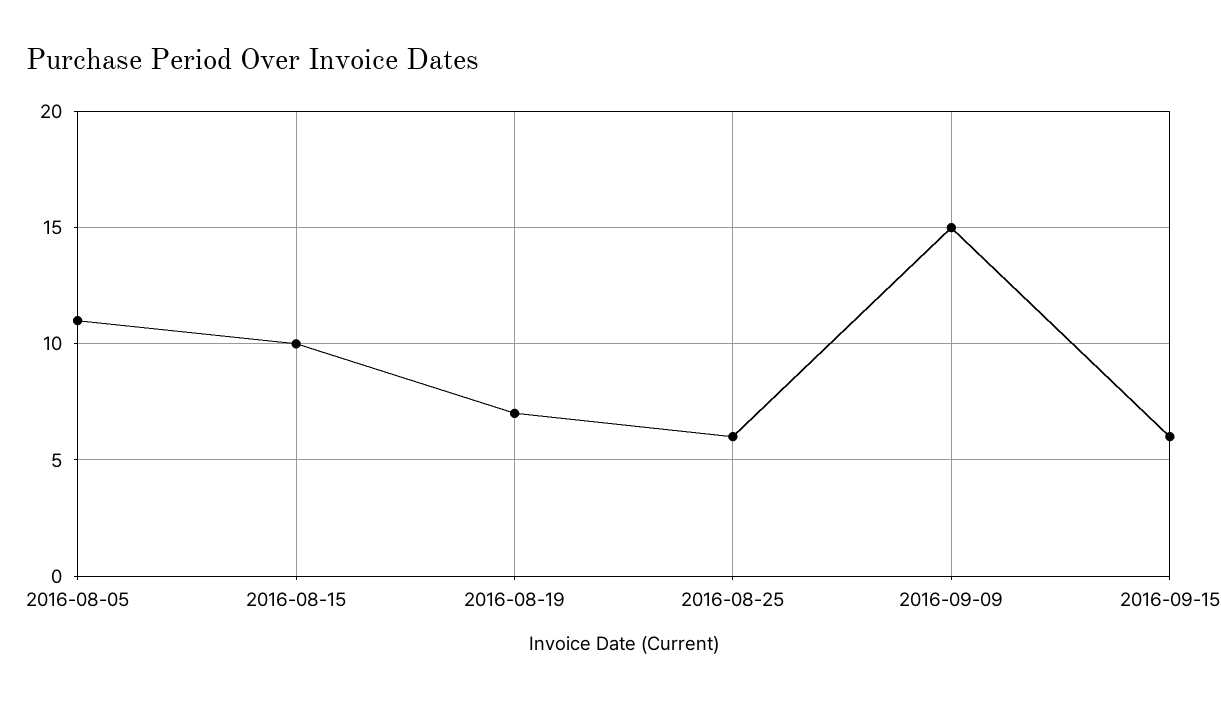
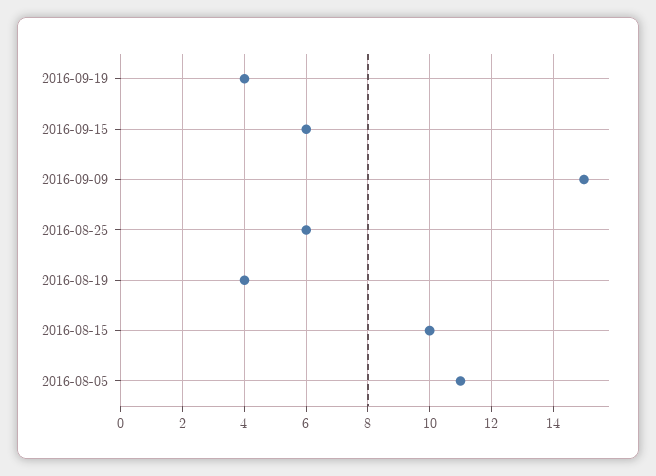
2016-08-19: 7 -> 4
2016-09-19: none -> 4

